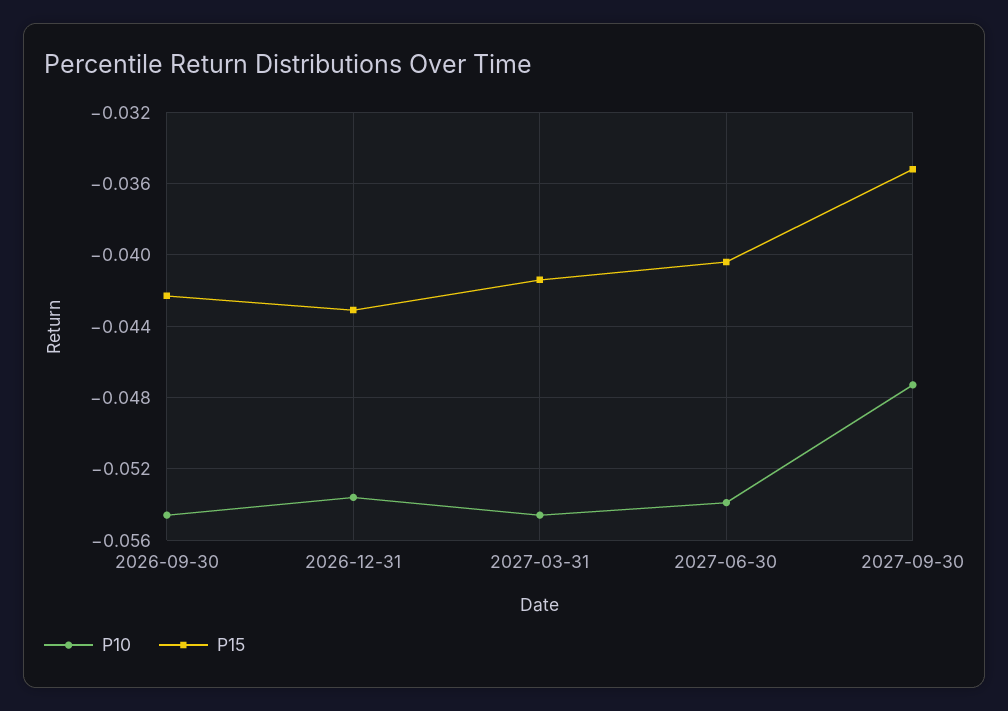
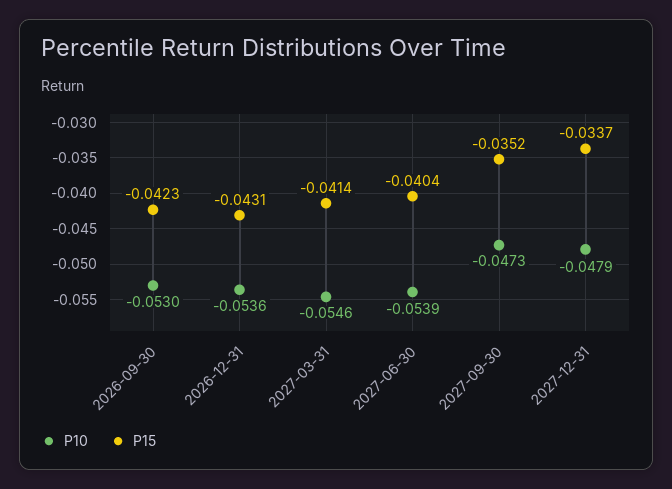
P10, 2026-09-30: -0.0545 -> -0.053
P10, 2027-12-31: none -> -0.0479
P15, 2027-12-31: none -> -0.0337

